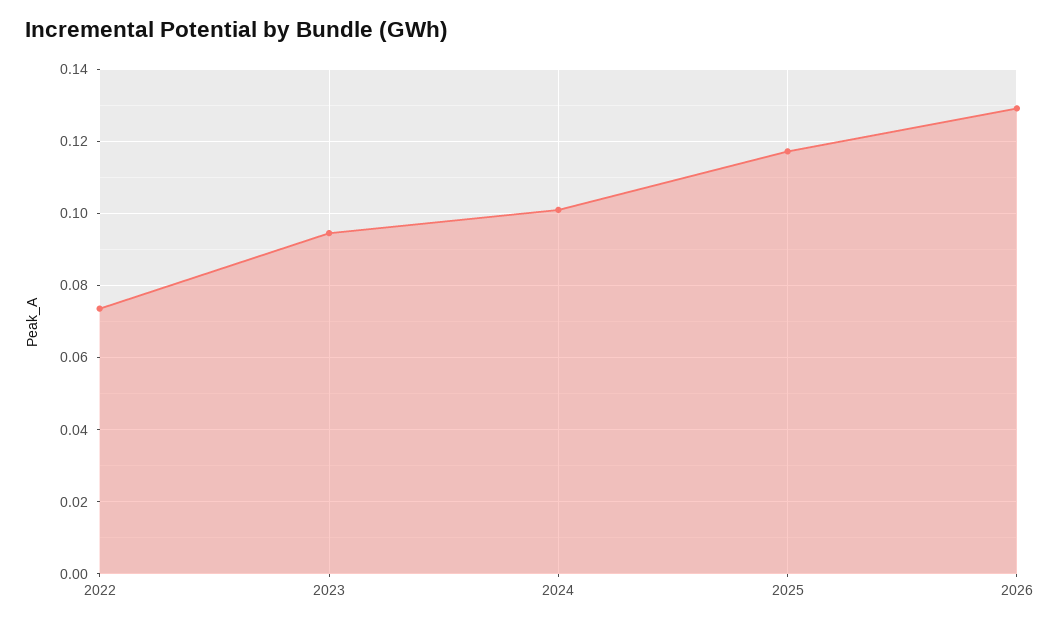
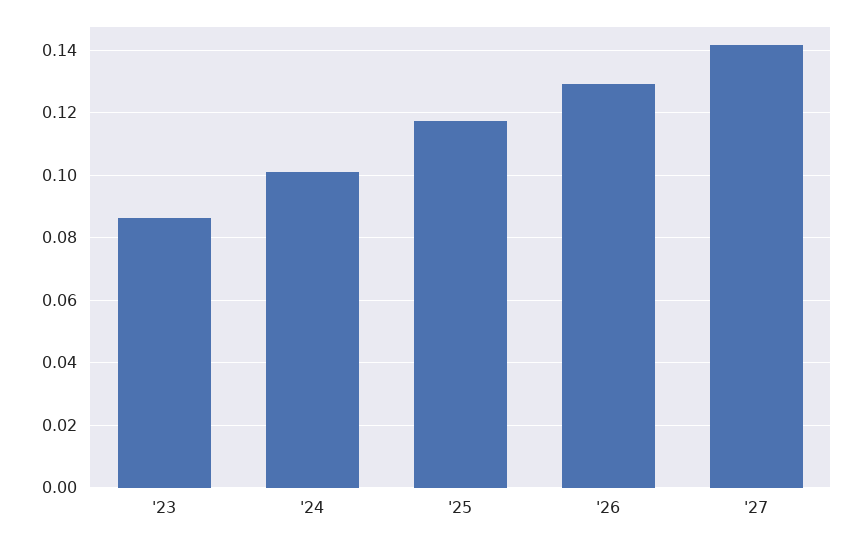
2022: 0.074 -> none
2023: 0.094 -> 0.086
'27: none -> 0.142

